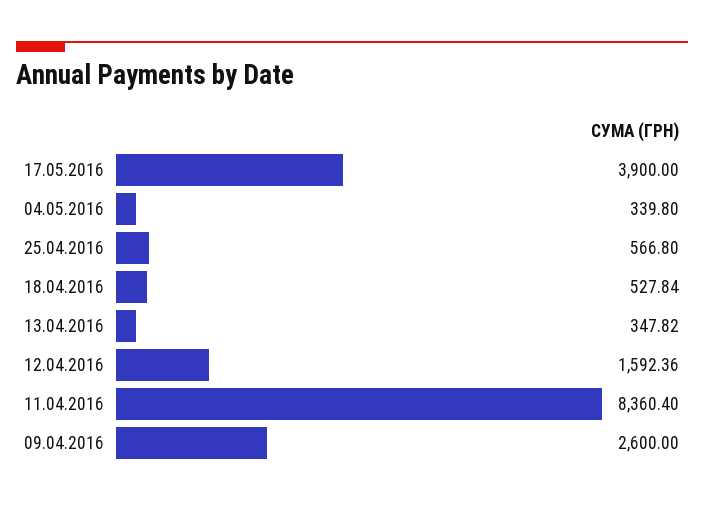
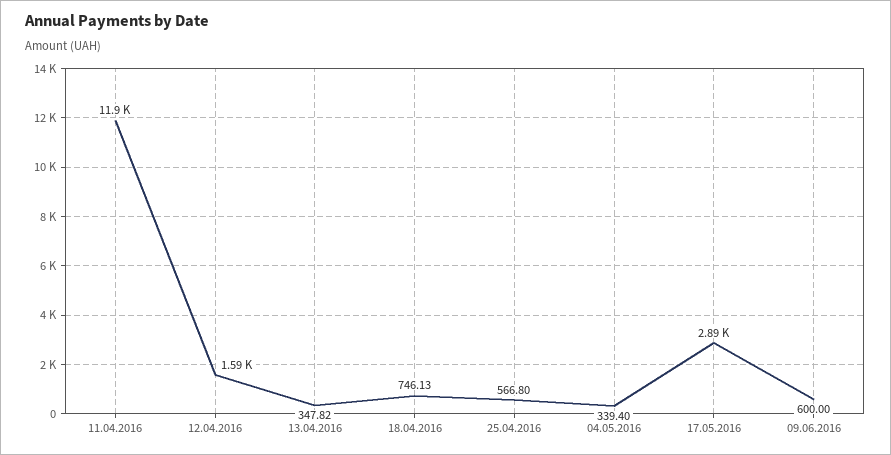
17.05.2016: 3900 -> 2890
04.05.2016: 339.8 -> 339.4
18.04.2016: 527.84 -> 746.13
11.04.2016: 8360.4 -> 11900
09.04.2016: 2600 -> none
09.06.2016: none -> 600

